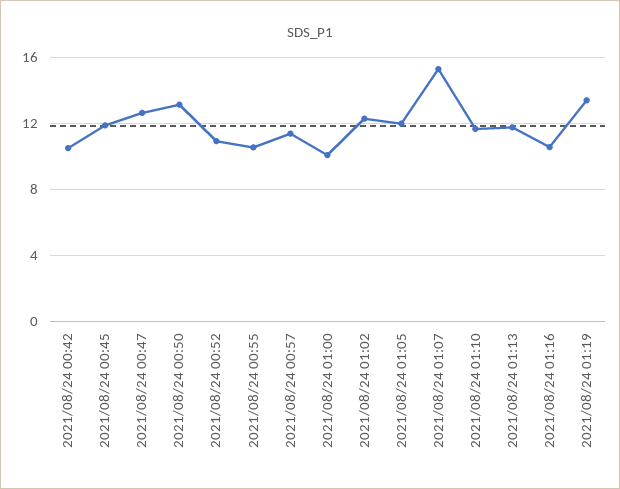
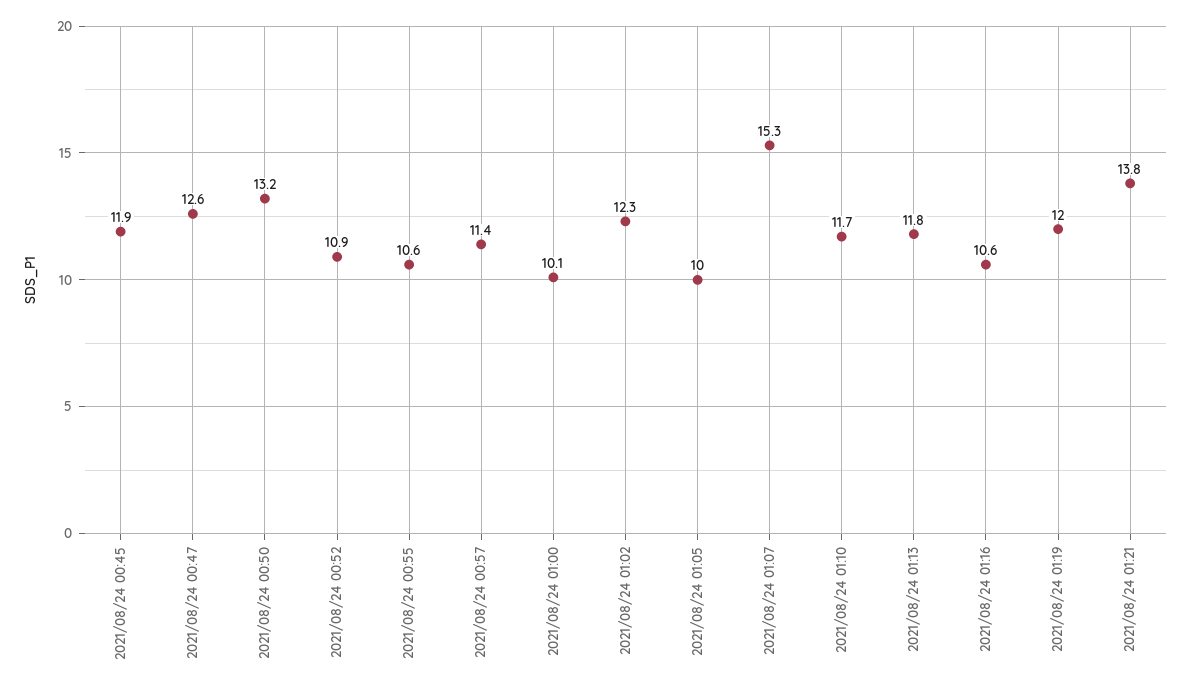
2021/08/24 00:42: 10.5 -> none
2021/08/24 01:05: 12 -> 10
2021/08/24 01:19: 13.5 -> 12
2021/08/24 01:21: none -> 13.8

